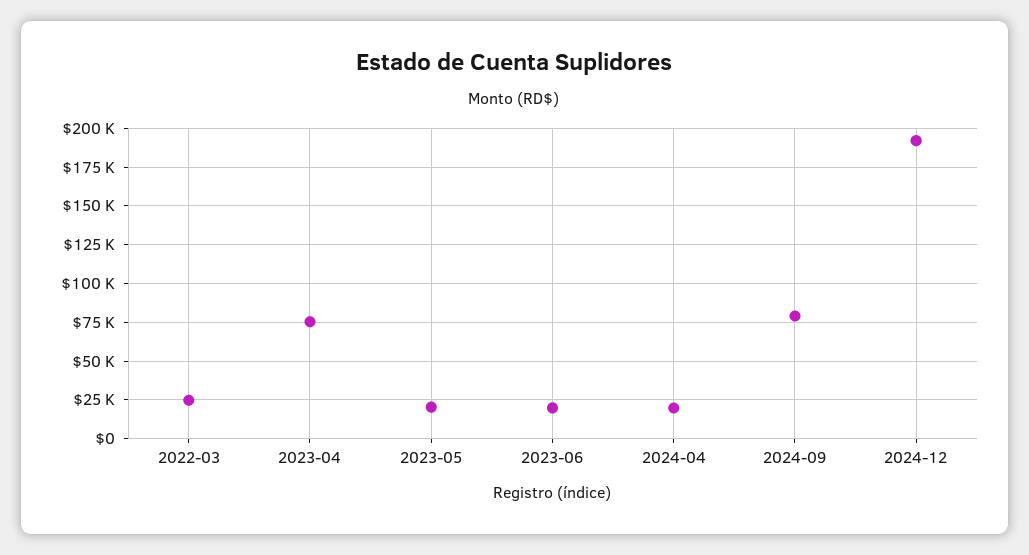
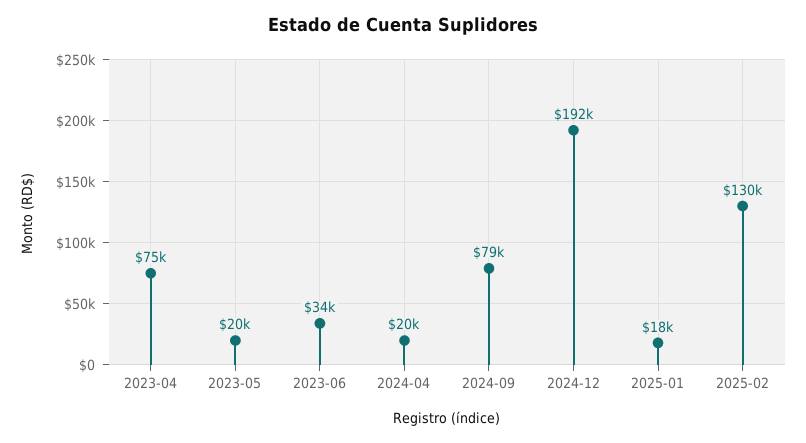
2022-03: 25000 -> none
2023-06: 20000 -> 34000
2025-01: none -> 18000
2025-02: none -> 130000

